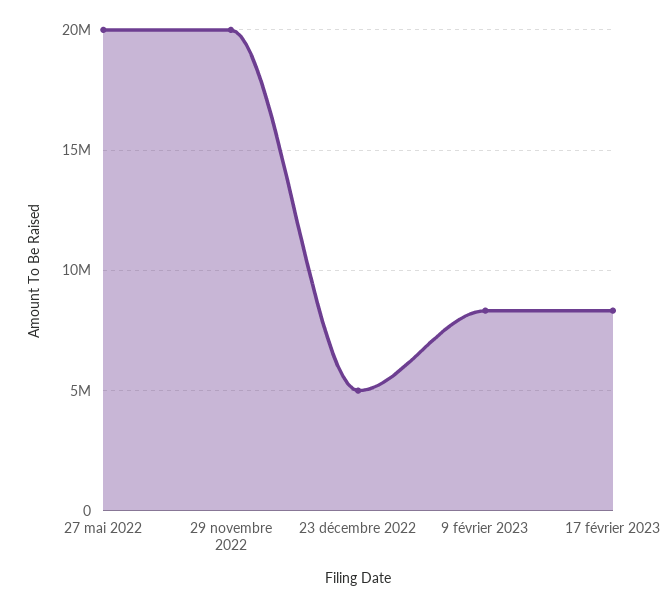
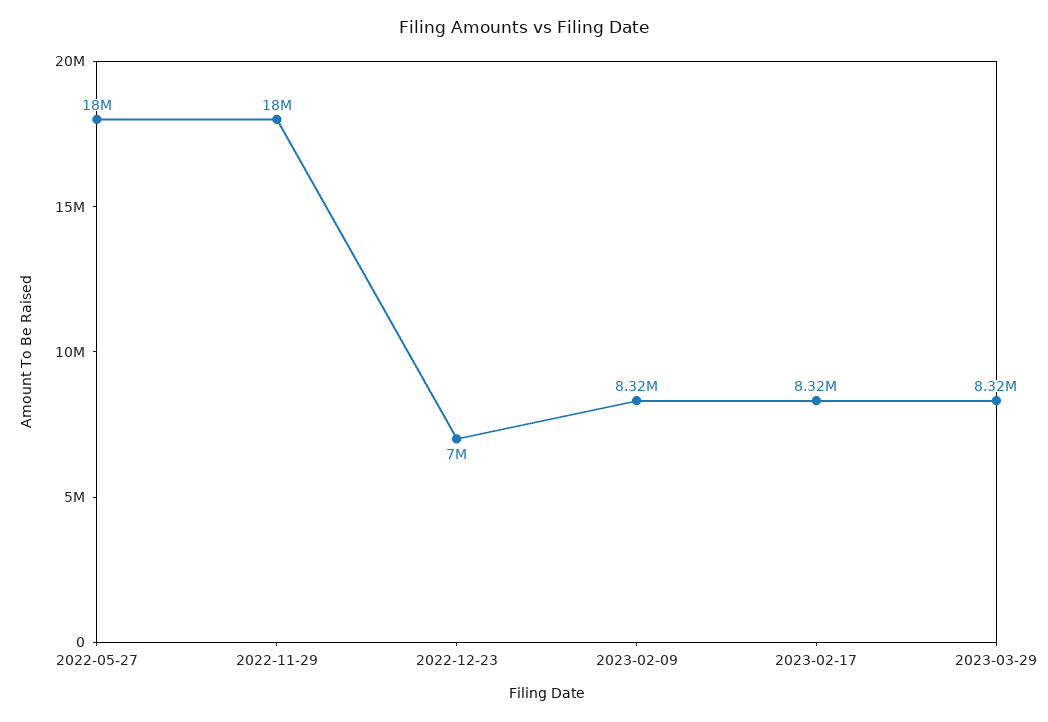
27 mai 2022: 20000000 -> 18000000
29 novembre 2022: 20000000 -> 18000000
23 décembre 2022: 5000000 -> 7000000
2023-03-29: none -> 8320000

